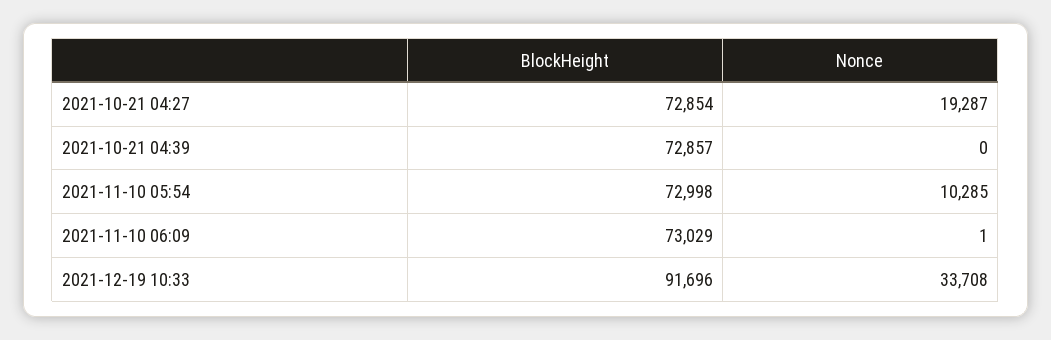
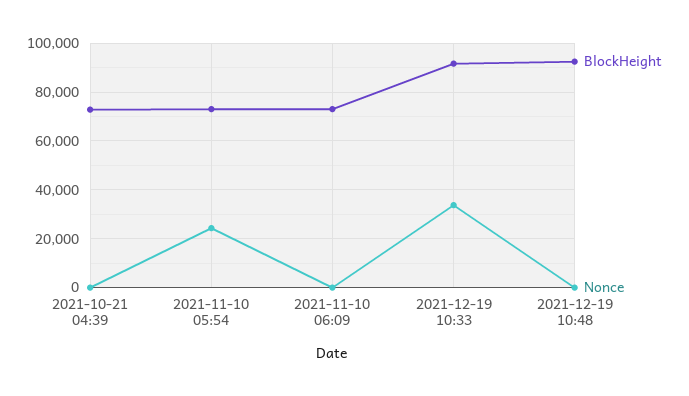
BlockHeight, 2021-10-21 04:27: 72854 -> none
Nonce, 2021-10-21 04:27: 19287 -> none
Nonce, 2021-11-10 05:54: 10285 -> 25000
BlockHeight, 2021-12-19 10:48: none -> 92500
Nonce, 2021-12-19 10:48: none -> 0

